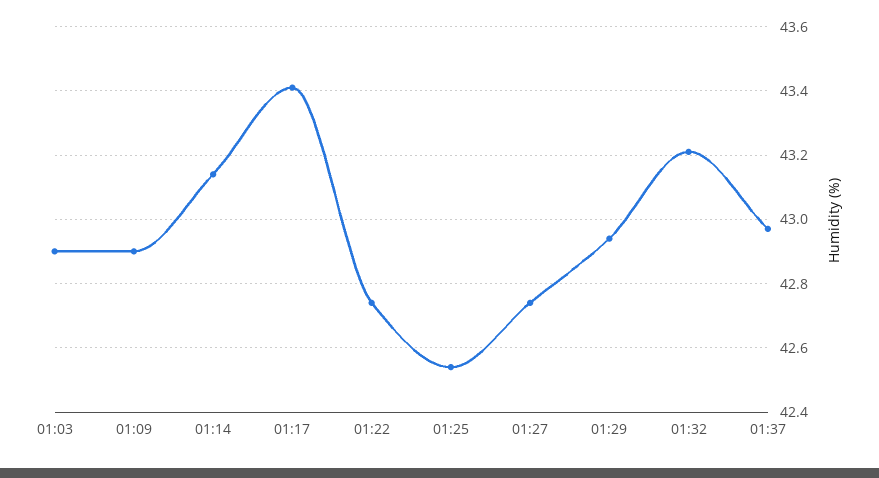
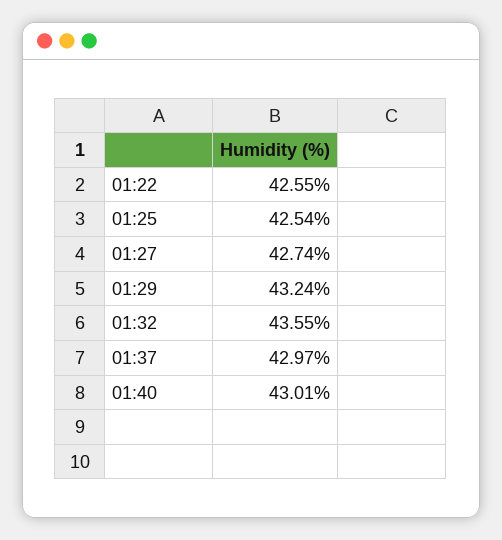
01:03: 42.9 -> none
01:09: 42.9 -> none
01:14: 43.15 -> none
01:17: 43.4 -> none
01:22: 42.75 -> 42.55
01:29: 42.95 -> 43.24
01:32: 43.2 -> 43.55
01:40: none -> 43.01

